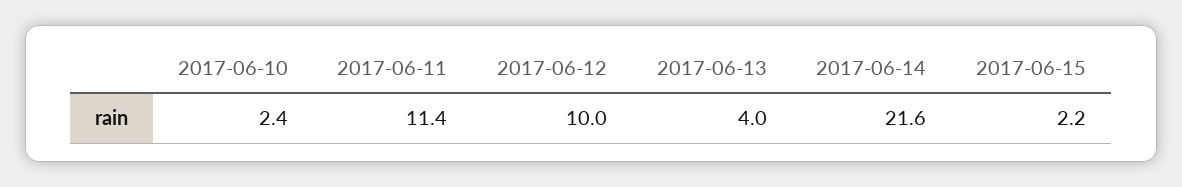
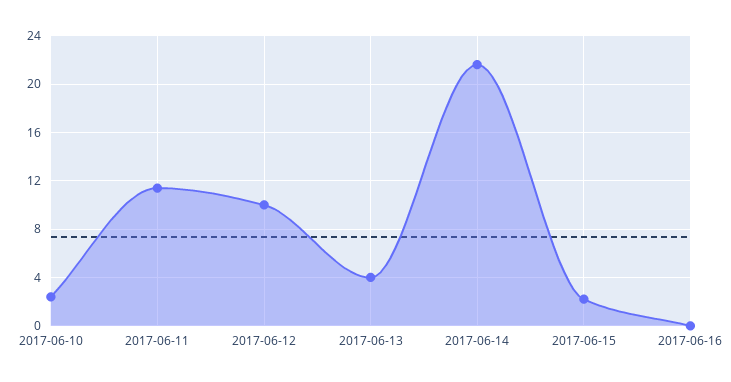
2017-06-16: none -> 0

